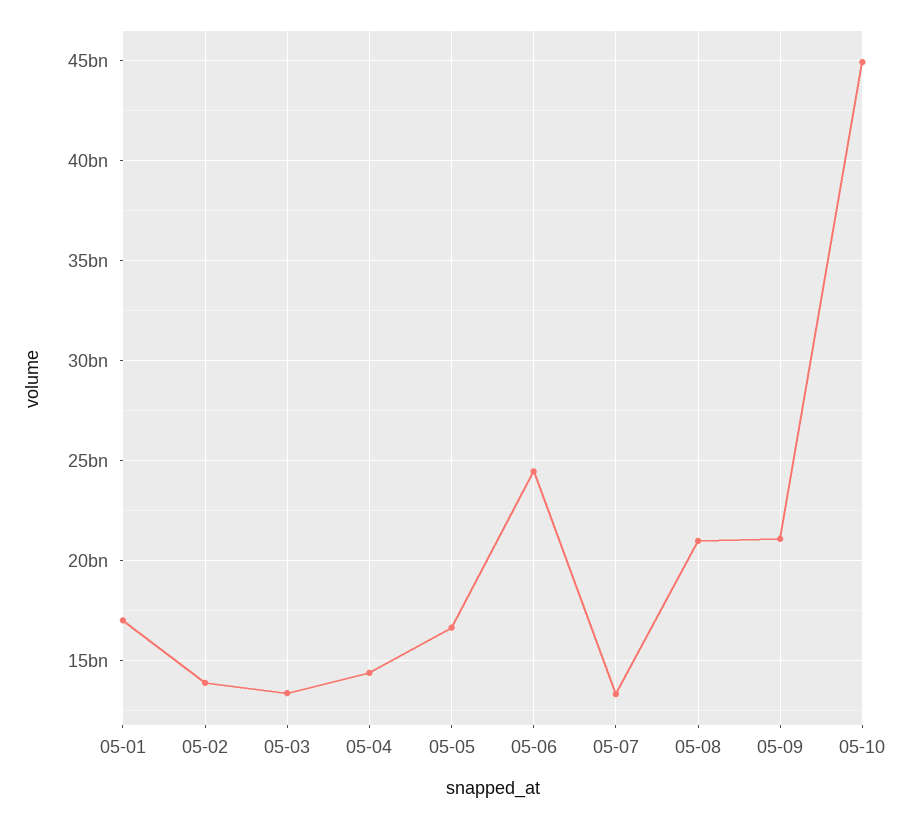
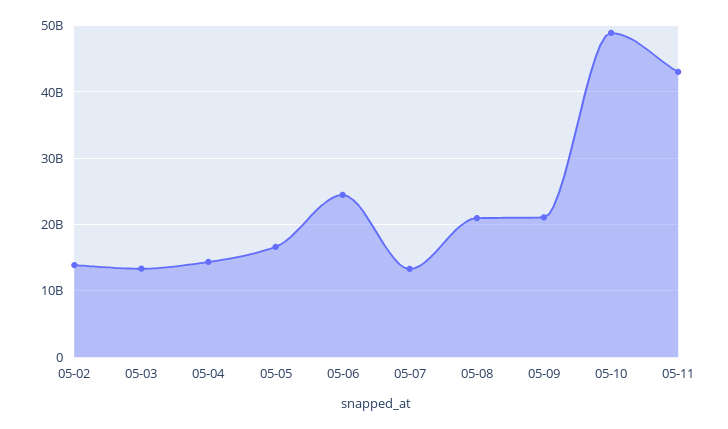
05-01: 17000000000 -> none
05-10: 45000000000 -> 49000000000
05-11: none -> 43000000000

